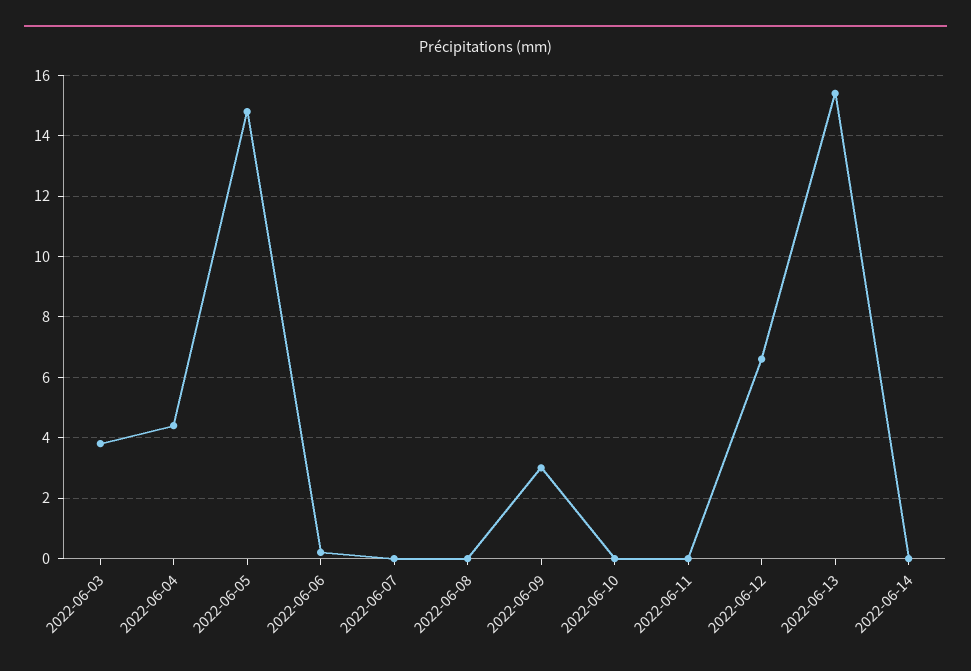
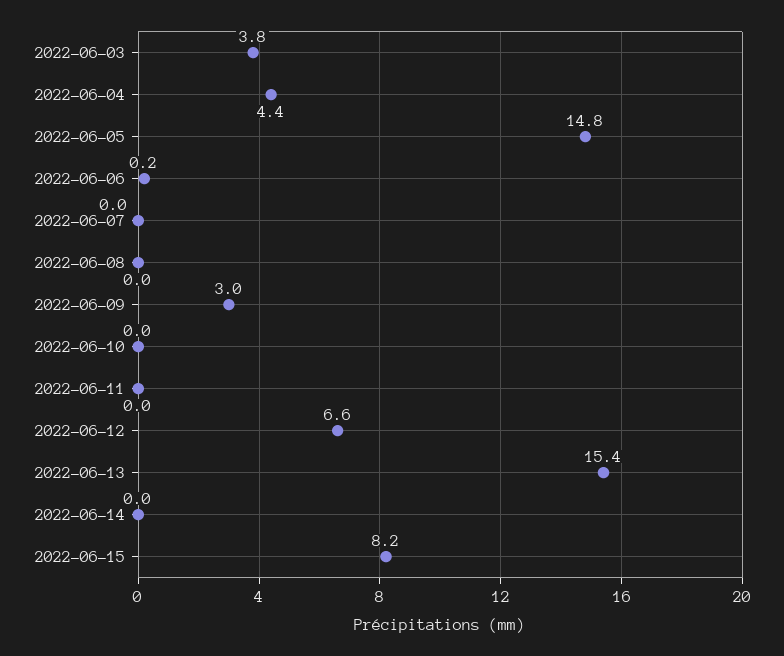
2022-06-15: none -> 8.2

